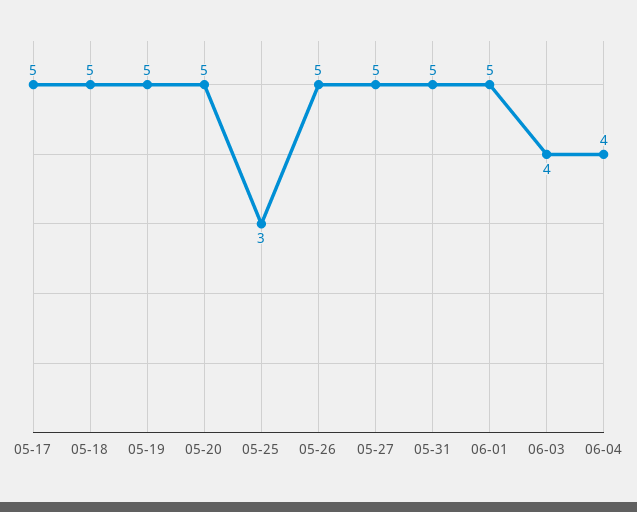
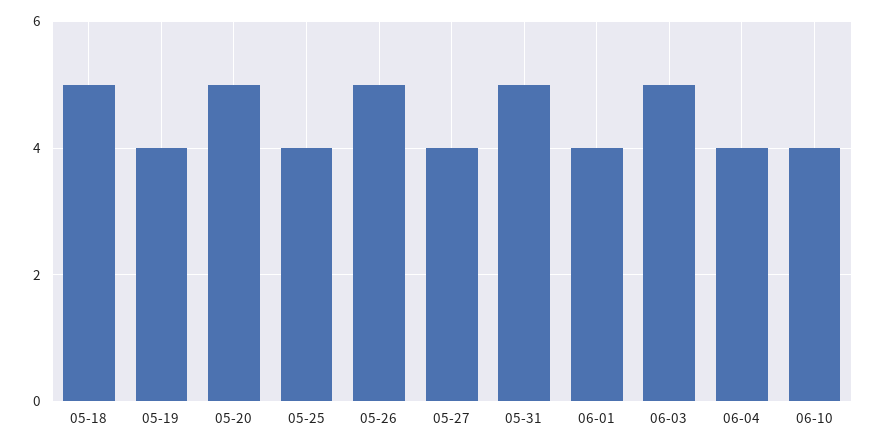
05-17: 5 -> none
05-19: 5 -> 4
05-25: 3 -> 4
05-27: 5 -> 4
06-01: 5 -> 4
06-03: 4 -> 5
06-10: none -> 4

